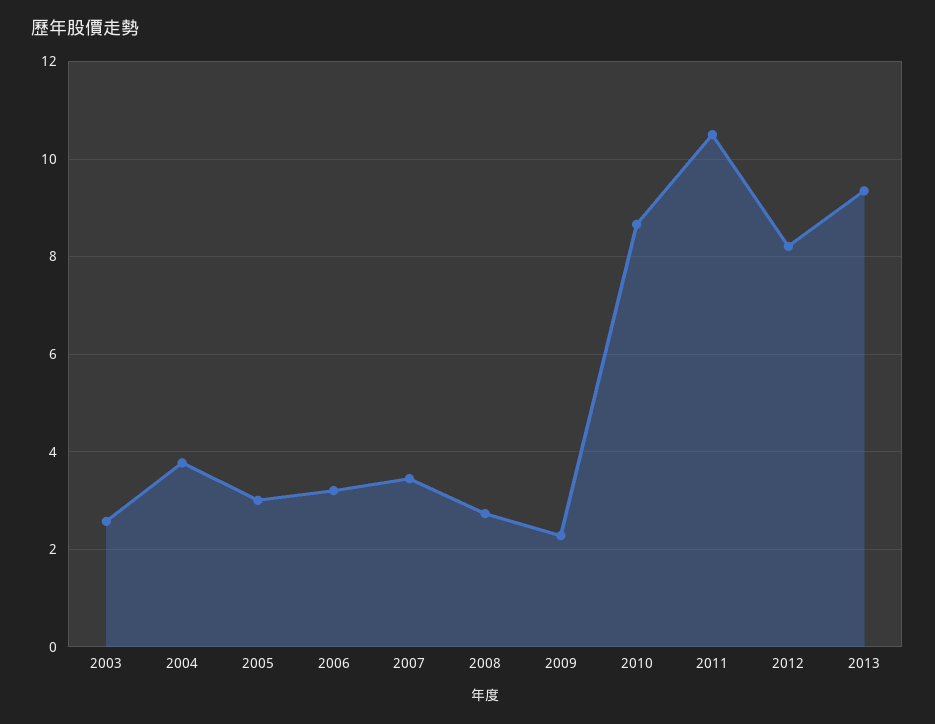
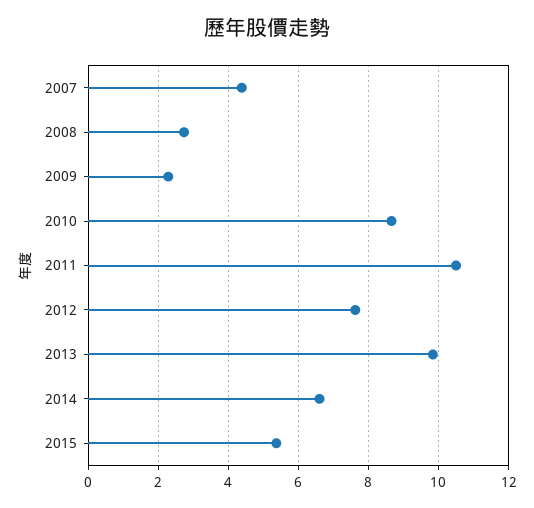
2003: 2.6 -> none
2004: 3.8 -> none
2005: 3 -> none
2006: 3.2 -> none
2007: 3.4 -> 4.4
2012: 8.2 -> 7.6
2013: 9.4 -> 9.8
2014: none -> 6.6
2015: none -> 5.4

